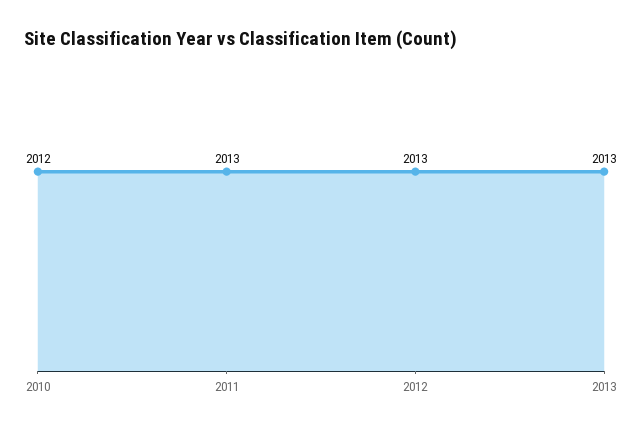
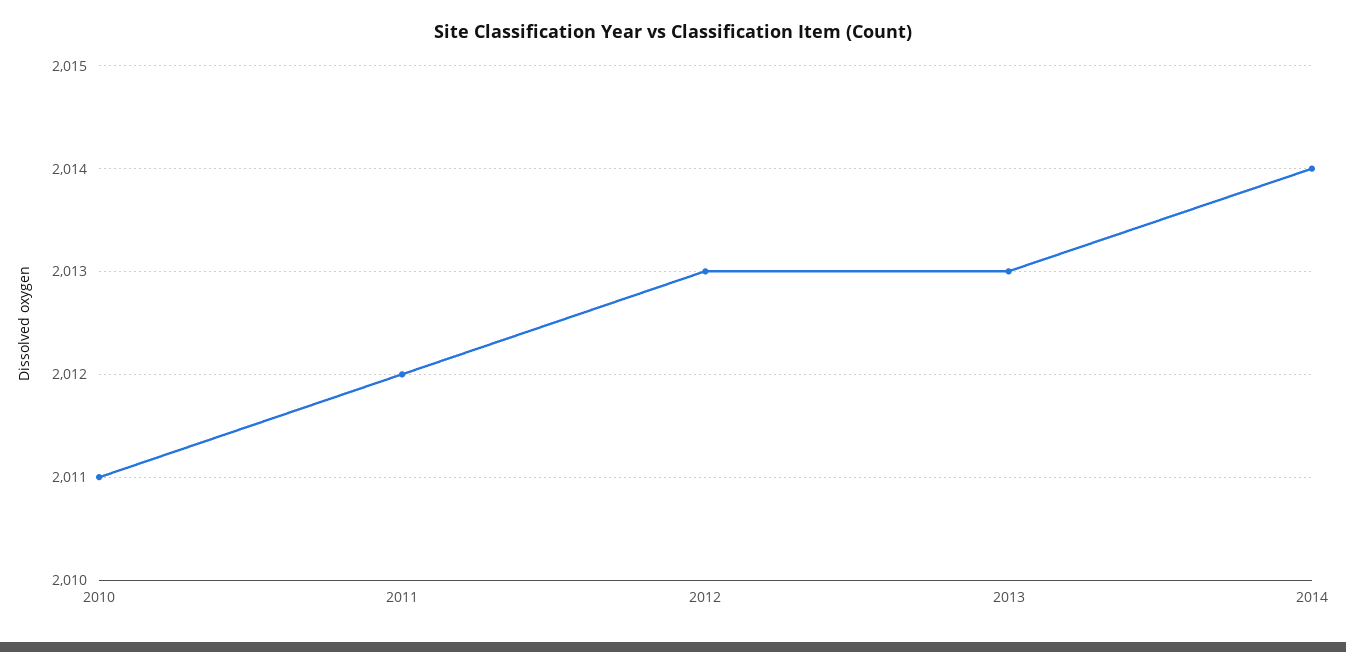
2010: 2012 -> 2011
2011: 2013 -> 2012
2014: none -> 2014

